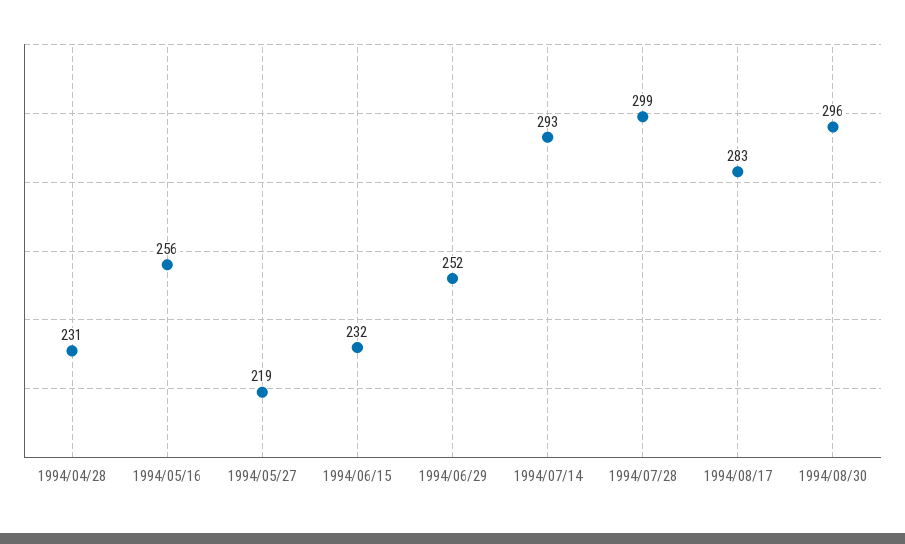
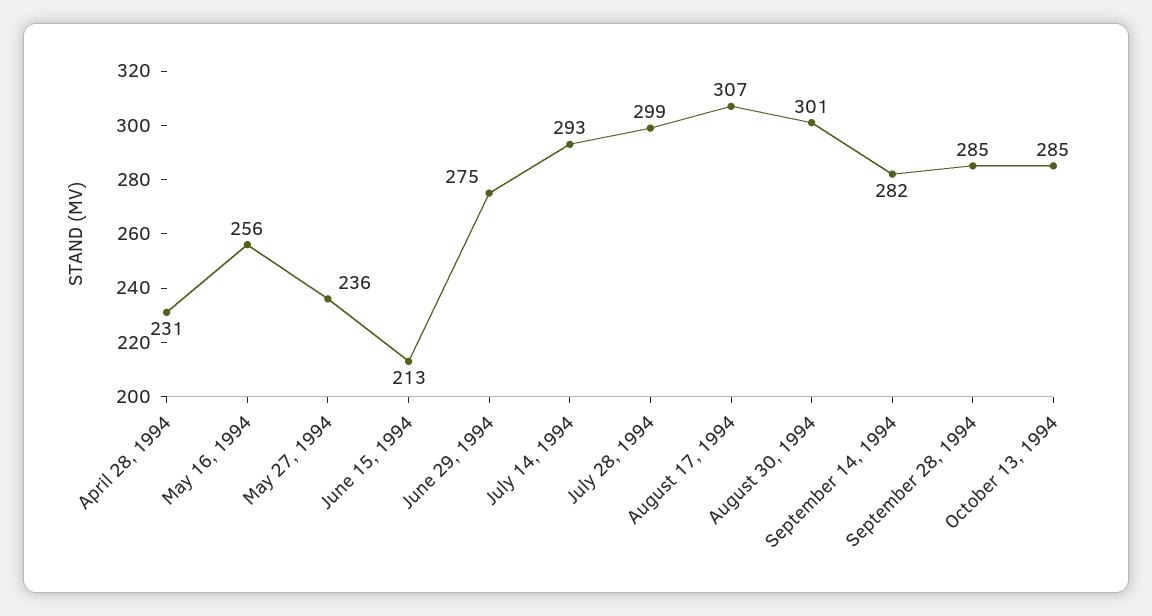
1994/05/27: 219 -> 236
1994/06/15: 232 -> 213
1994/06/29: 252 -> 275
1994/08/17: 283 -> 307
1994/08/30: 296 -> 301
September 14, 1994: none -> 282
September 28, 1994: none -> 285
October 13, 1994: none -> 285

